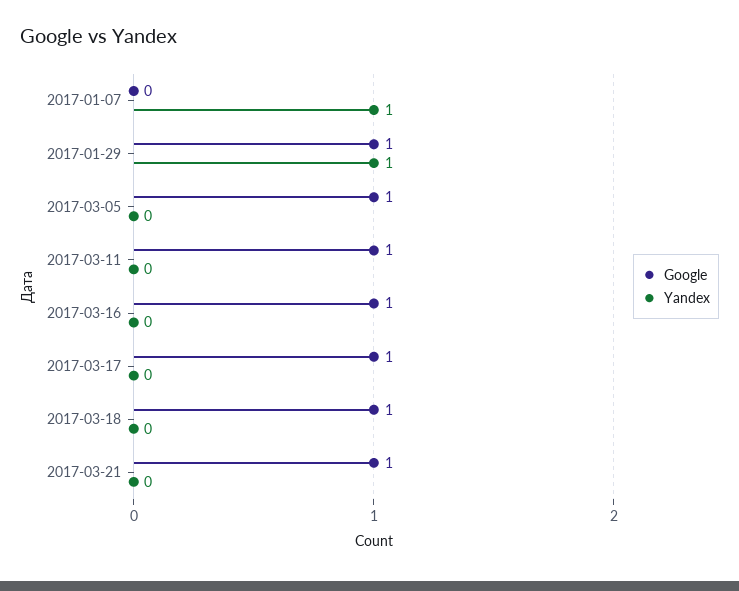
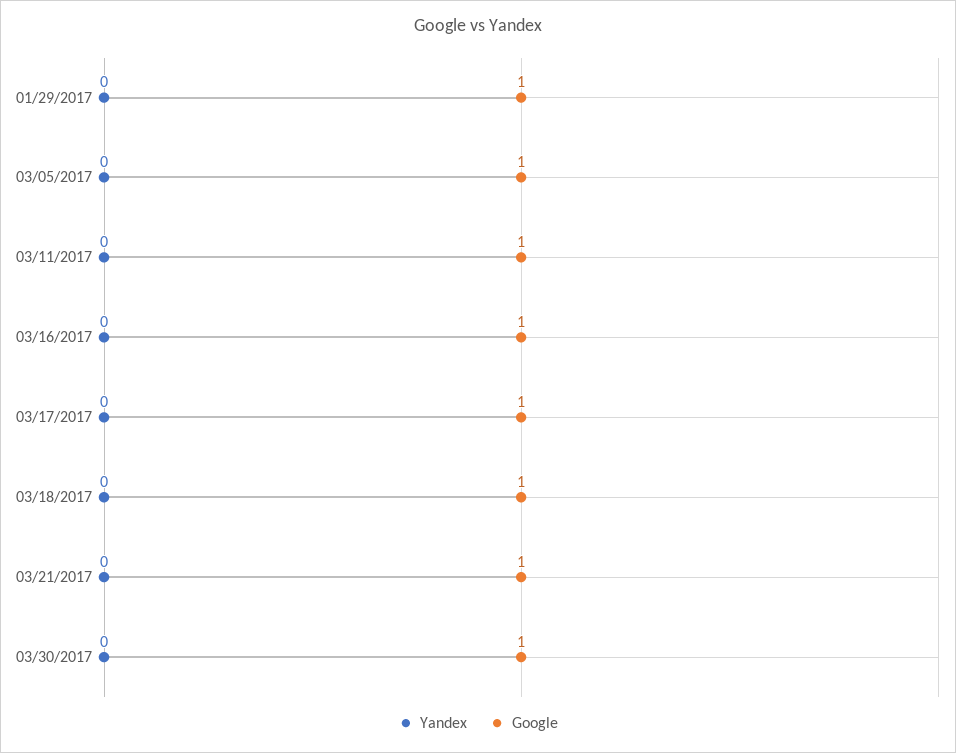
Google, 2017-01-07: 0 -> none
Yandex, 2017-01-07: 1 -> none
Yandex, 2017-01-29: 1 -> 0
Yandex, 03/30/2017: none -> 0
Google, 03/30/2017: none -> 1

